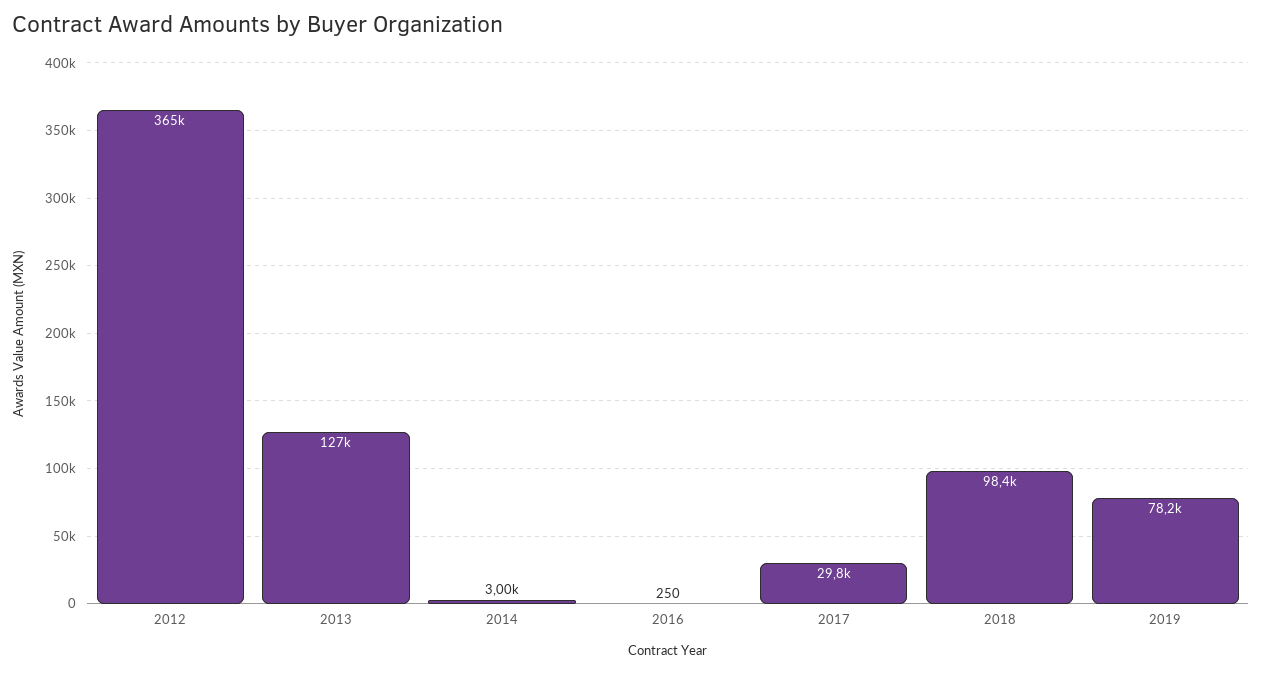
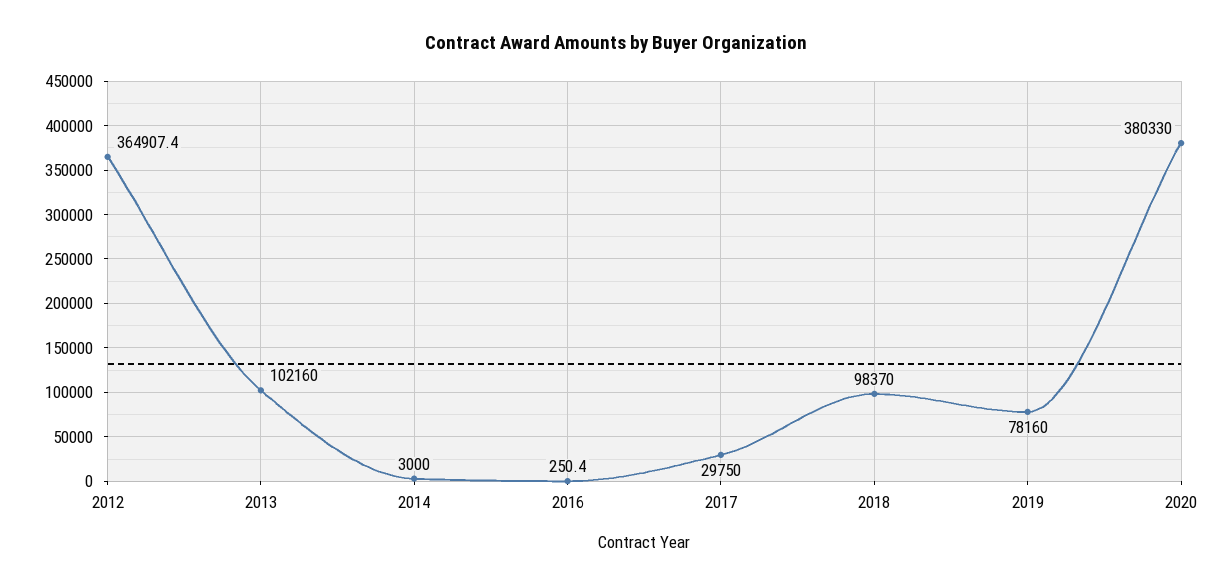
2013: 127000 -> 102160
2020: none -> 380330

